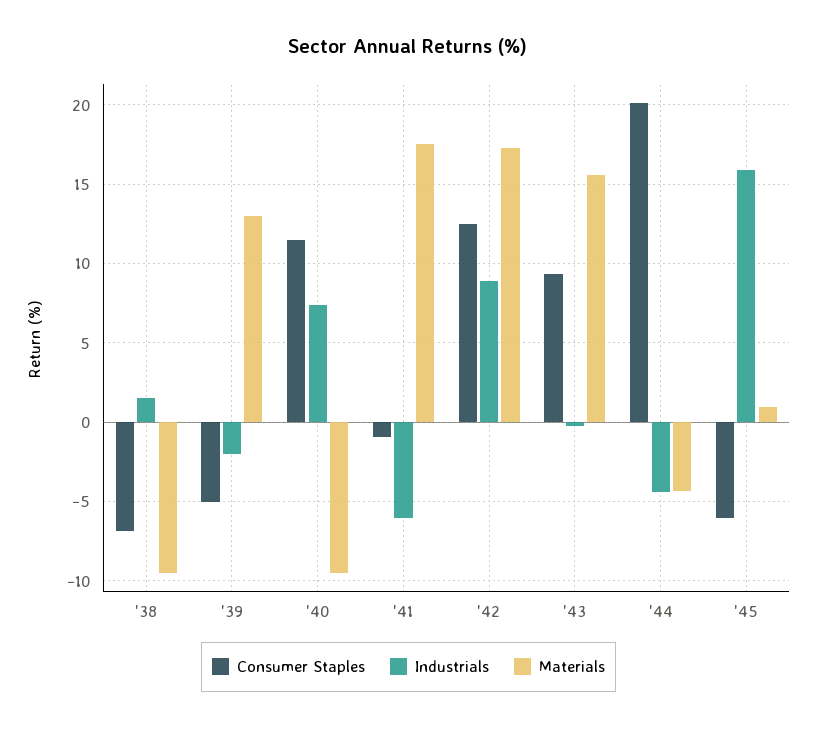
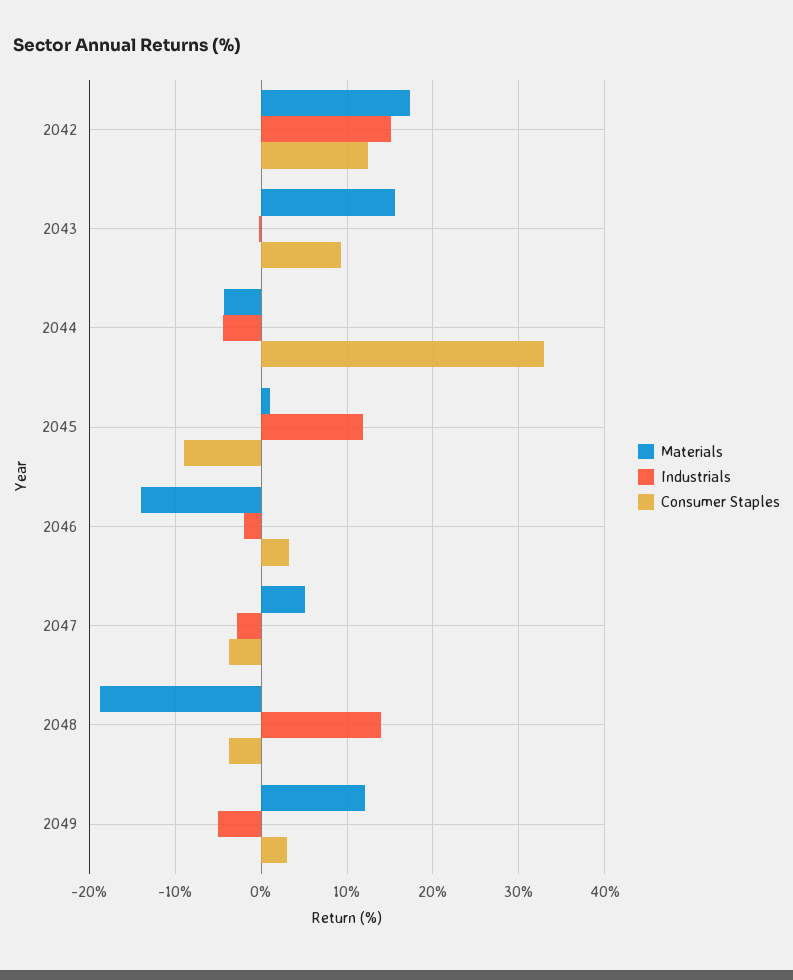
Consumer Staples, '38: -7 -> none
Industrials, '38: 1.5 -> none
Materials, '38: -9.5 -> none
Consumer Staples, '39: -5 -> none
Industrials, '39: -2 -> none
Materials, '39: 13 -> none
Consumer Staples, '40: 11.5 -> none
Industrials, '40: 7.5 -> none
Materials, '40: -9.5 -> none
Consumer Staples, '41: -1 -> none
Industrials, '41: -6 -> none
Materials, '41: 17.5 -> none
Industrials, '42: 9 -> 15
Consumer Staples, '44: 20 -> 33
Consumer Staples, '45: -6 -> -9
Industrials, '45: 16 -> 12
Materials, 2046: none -> -14
Industrials, 2046: none -> -2
Consumer Staples, 2046: none -> 3
Materials, 2047: none -> 5
Industrials, 2047: none -> -3
Consumer Staples, 2047: none -> -4
Materials, 2048: none -> -19
Industrials, 2048: none -> 14
Consumer Staples, 2048: none -> -4
Materials, 2049: none -> 12
Industrials, 2049: none -> -5
Consumer Staples, 2049: none -> 3

